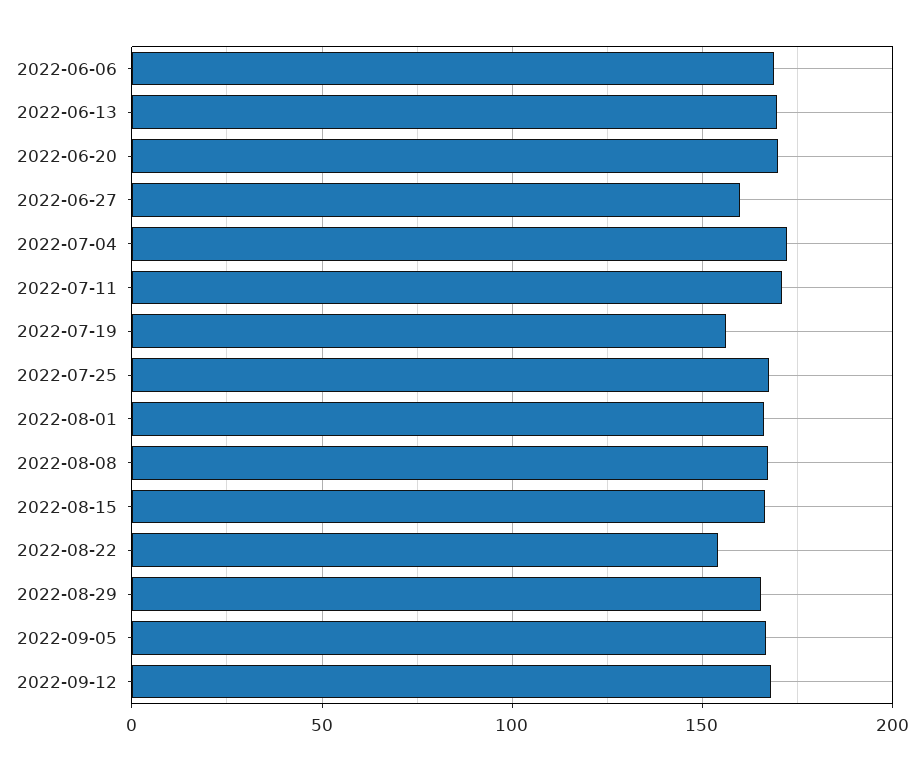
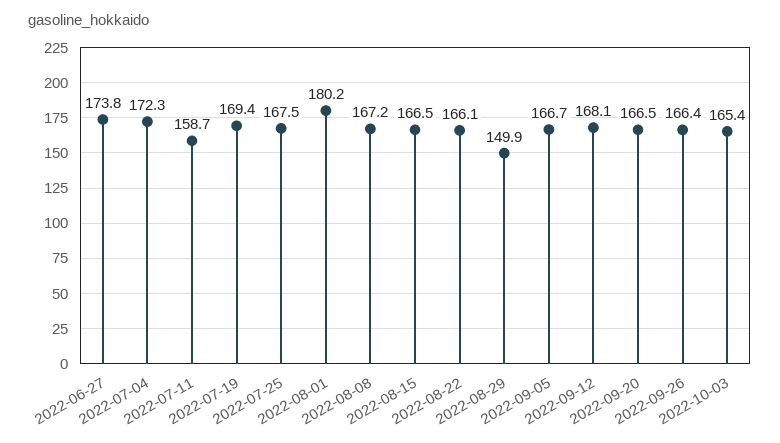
2022-06-06: 170 -> none
2022-06-13: 170 -> none
2022-06-20: 170 -> none
2022-06-27: 160 -> 173.8
2022-07-11: 170 -> 158.7
2022-07-19: 155 -> 169.4
2022-08-01: 165 -> 180.2
2022-08-22: 155 -> 166.1
2022-08-29: 165 -> 149.9
2022-09-20: none -> 166.5
2022-09-26: none -> 166.4
2022-10-03: none -> 165.4

